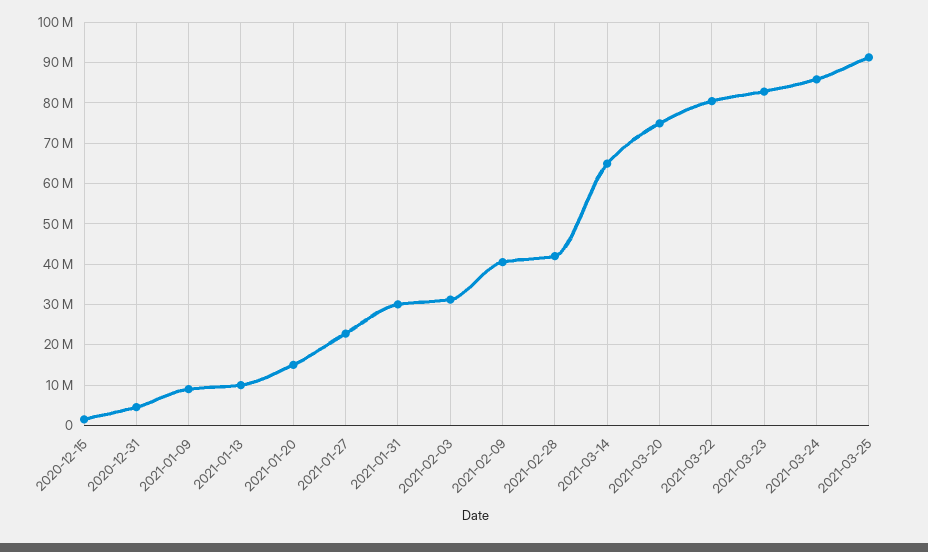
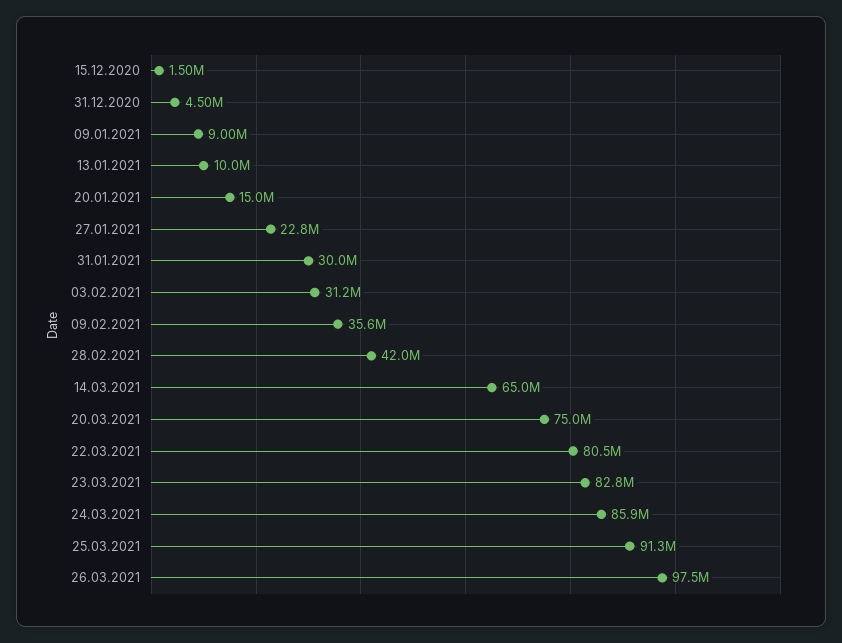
2021-02-09: 40000000 -> 35600000
26.03.2021: none -> 97500000

